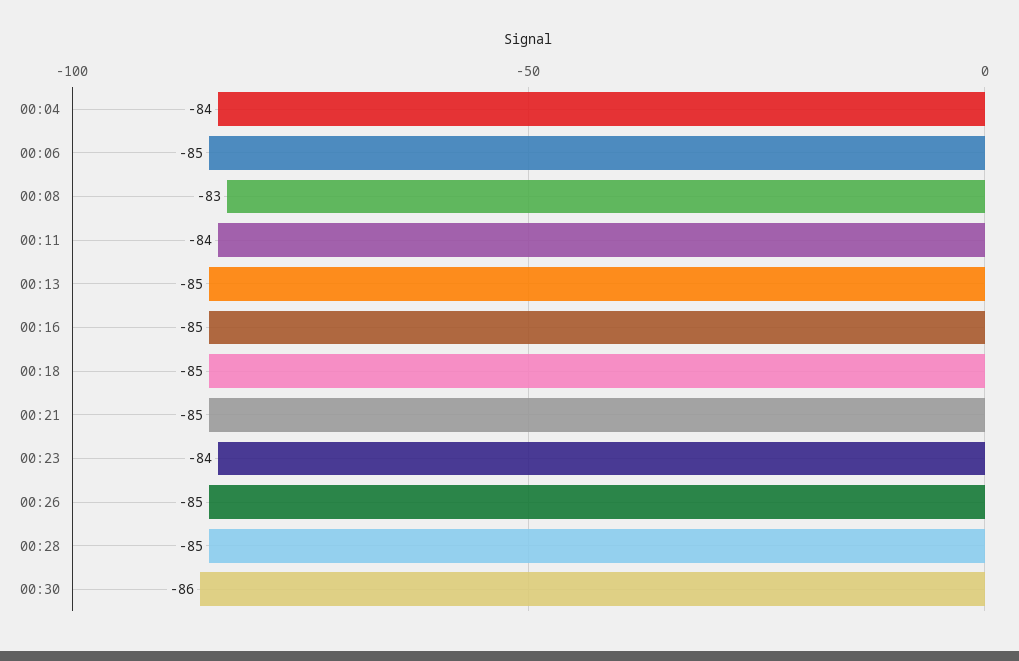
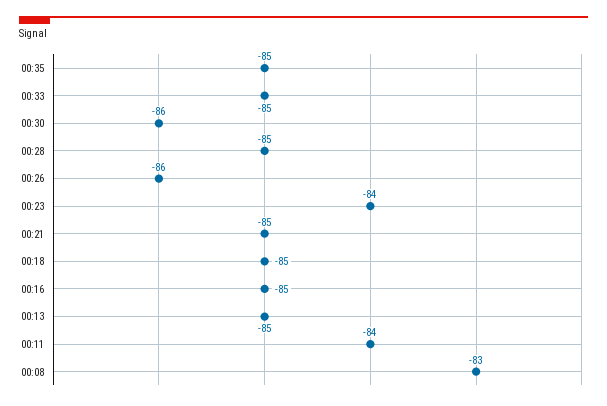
00:04: -84 -> none
00:06: -85 -> none
00:26: -85 -> -86
00:35: none -> -85
00:33: none -> -85

